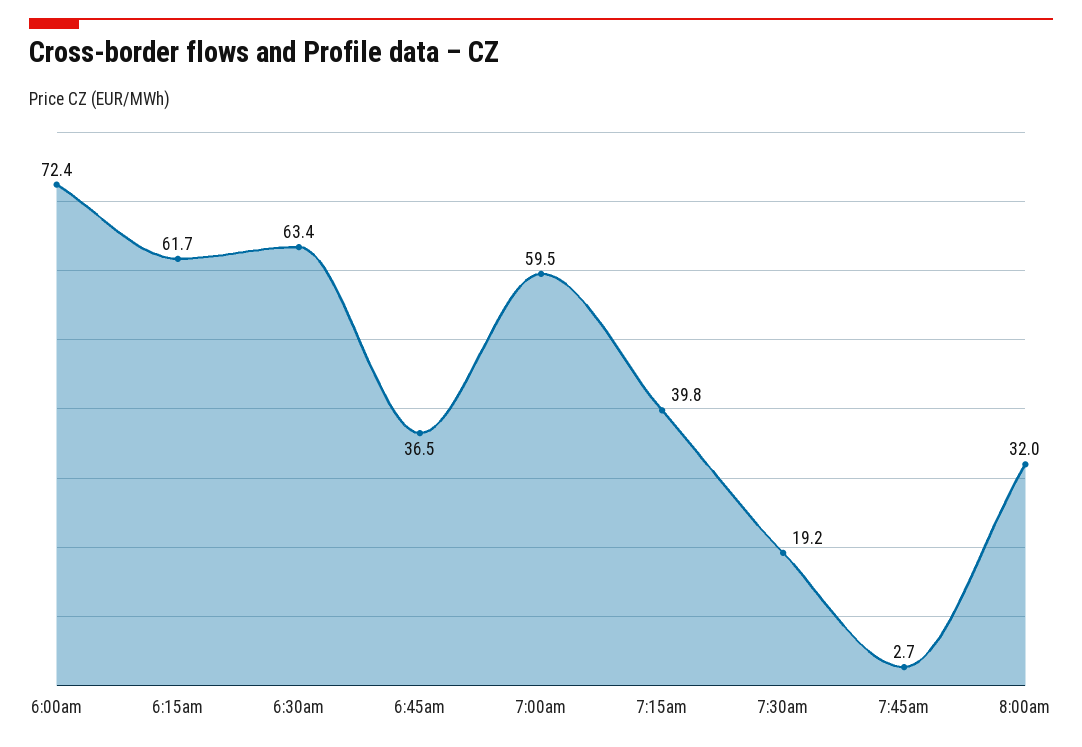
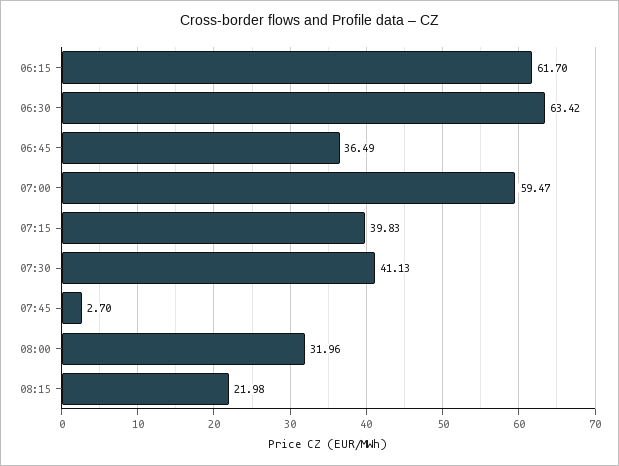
6:00am: 72.4 -> none
7:30am: 19.2 -> 41.13
08:15: none -> 21.98

